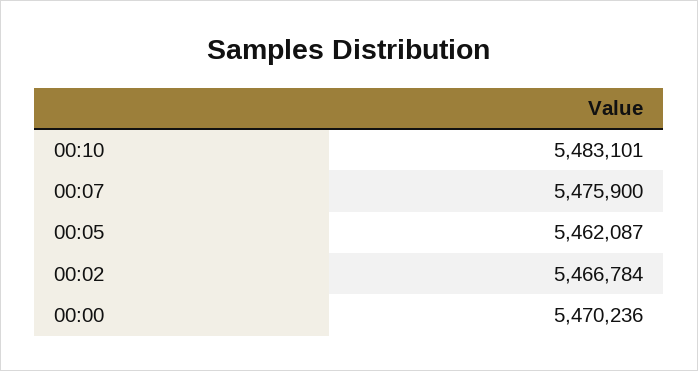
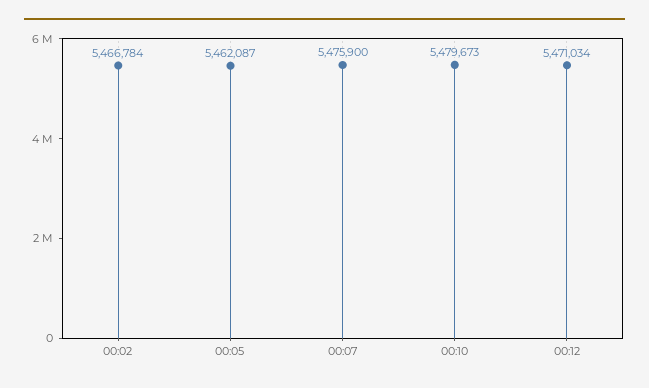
00:10: 5483101 -> 5479673
00:00: 5470236 -> none
00:12: none -> 5471034

